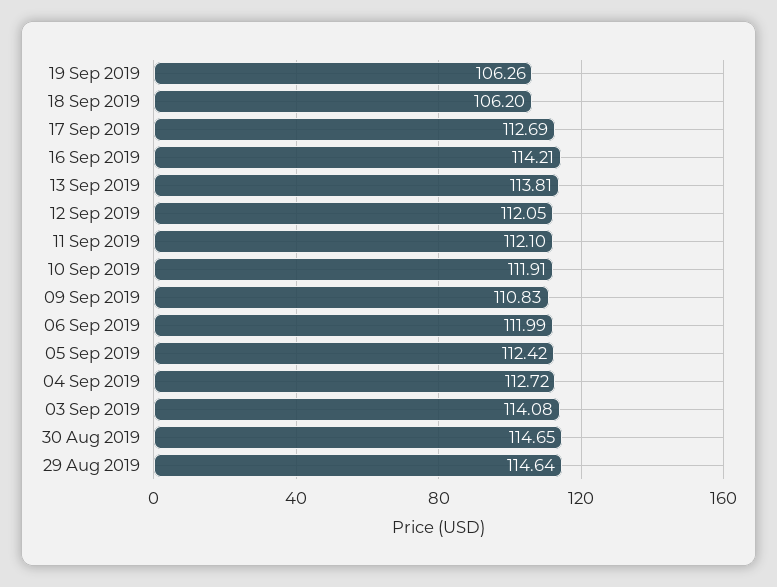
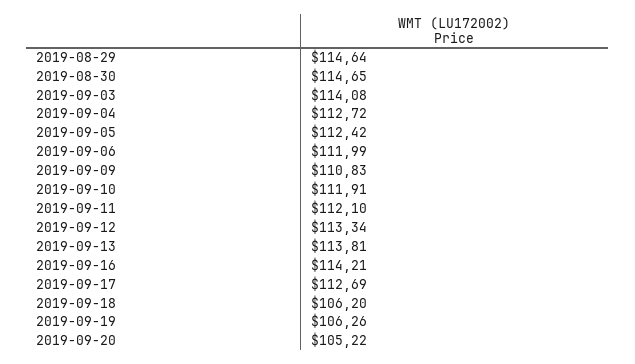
12 Sep 2019: 112.05 -> 113.34
2019-09-20: none -> 105.22

